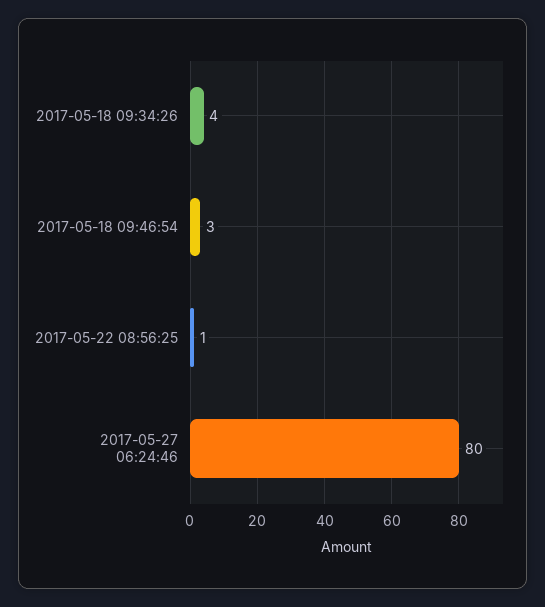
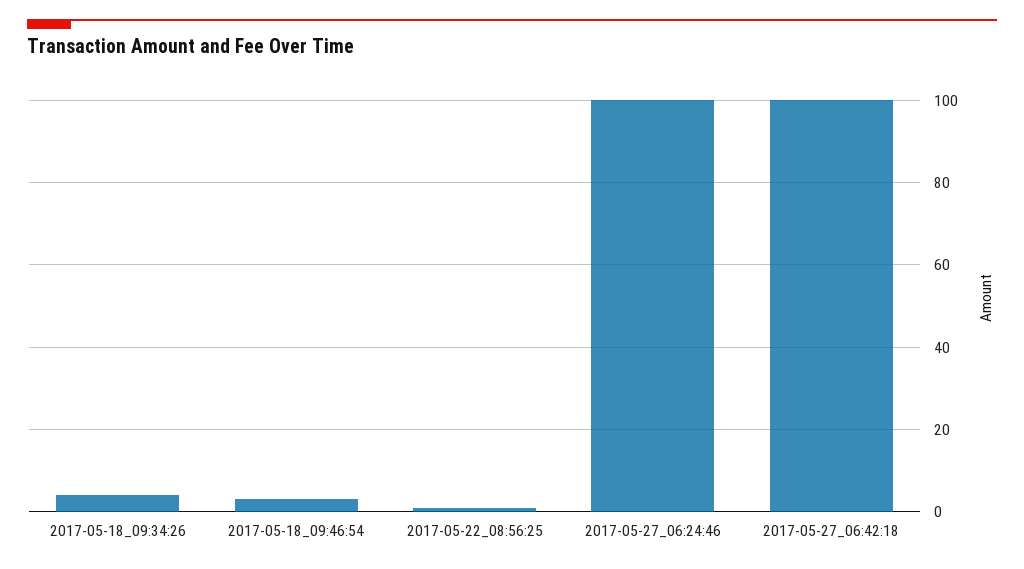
2017-05-27 06:24:46: 80 -> 100
2017-05-27_06:42:18: none -> 100

